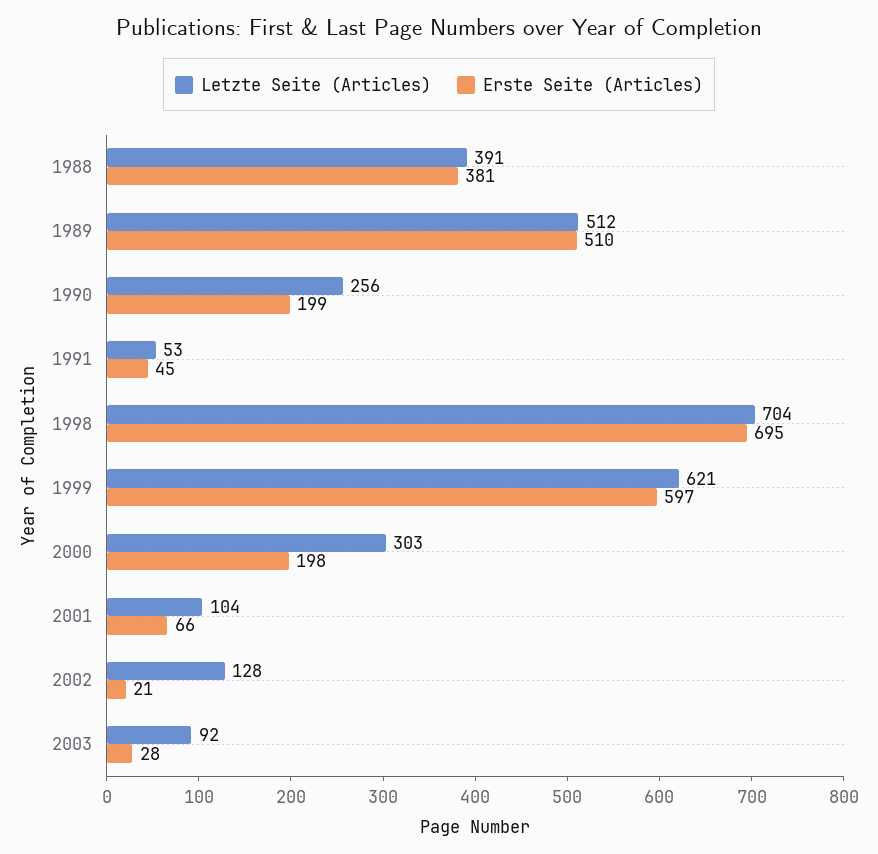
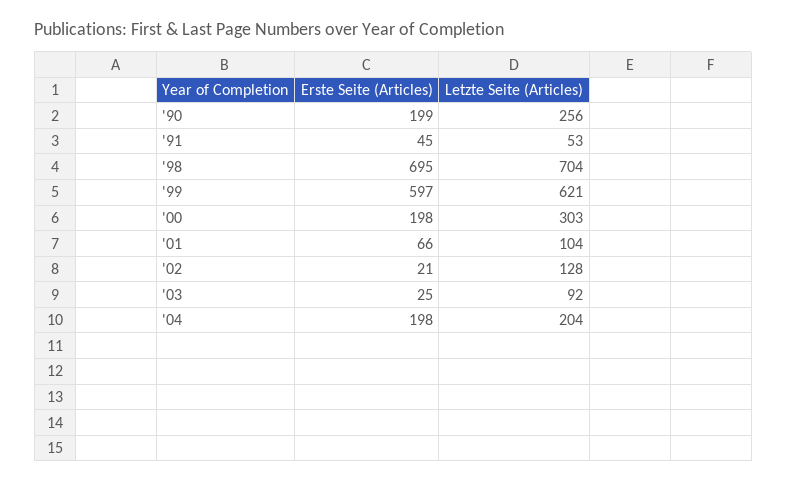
Letzte Seite (Articles), 1988: 391 -> none
Erste Seite (Articles), 1988: 381 -> none
Letzte Seite (Articles), 1989: 512 -> none
Erste Seite (Articles), 1989: 510 -> none
Erste Seite (Articles), 2003: 28 -> 25
Erste Seite (Articles), '04: none -> 198
Letzte Seite (Articles), '04: none -> 204

